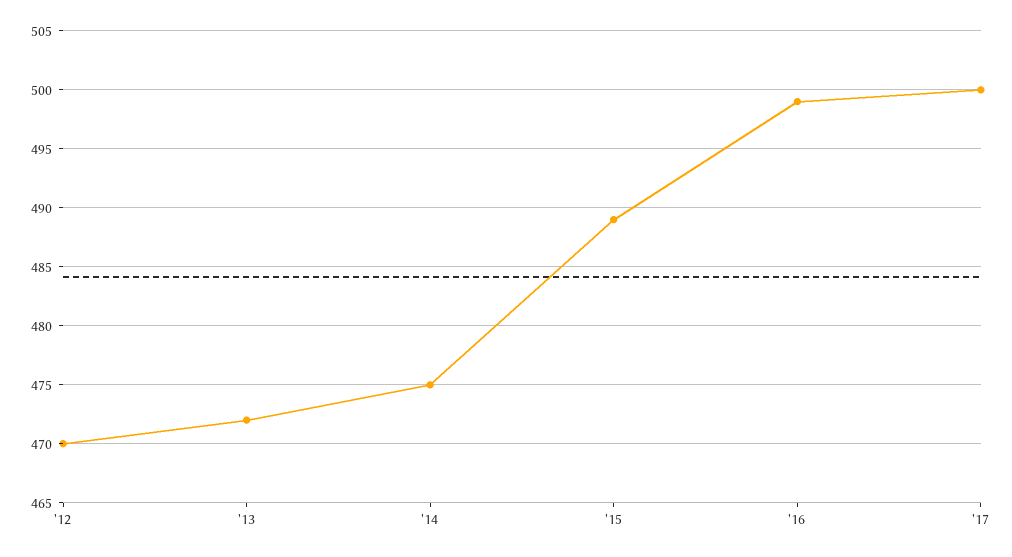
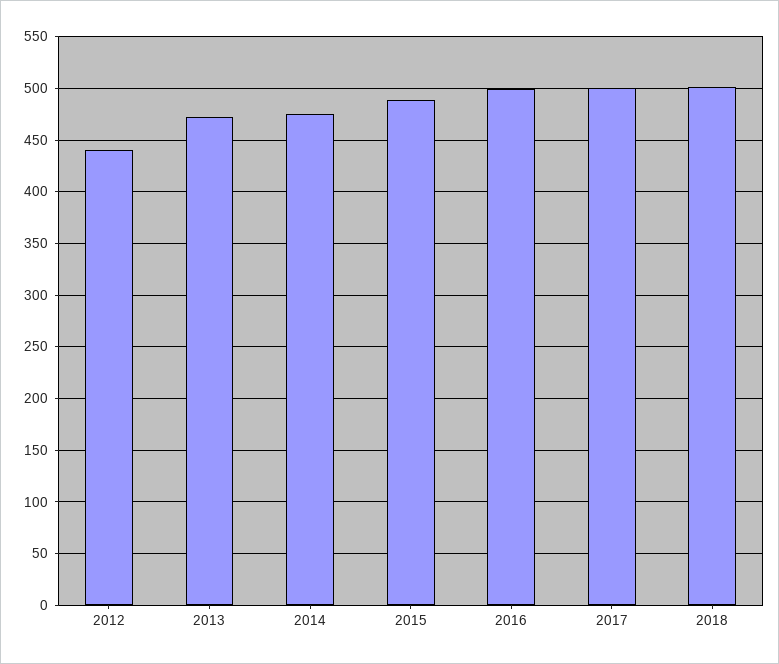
'12: 470 -> 440
2018: none -> 500

